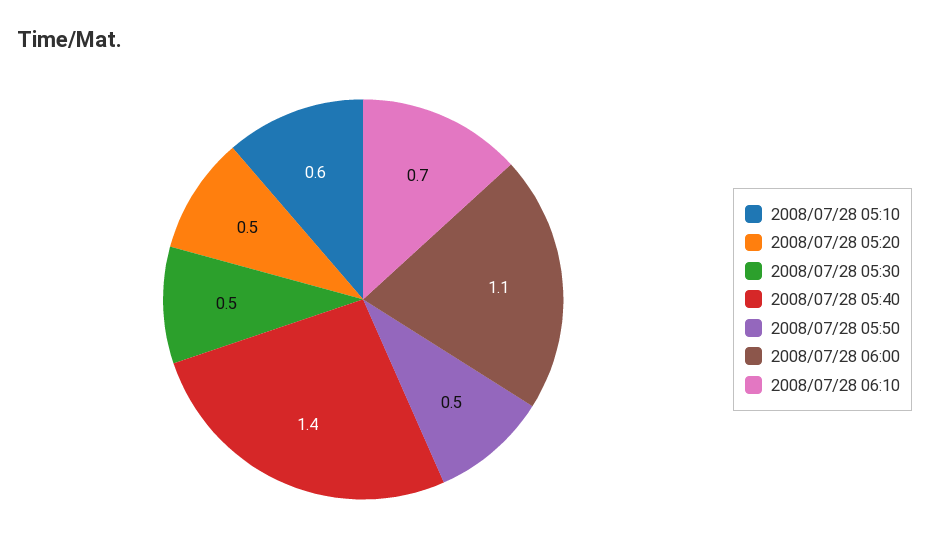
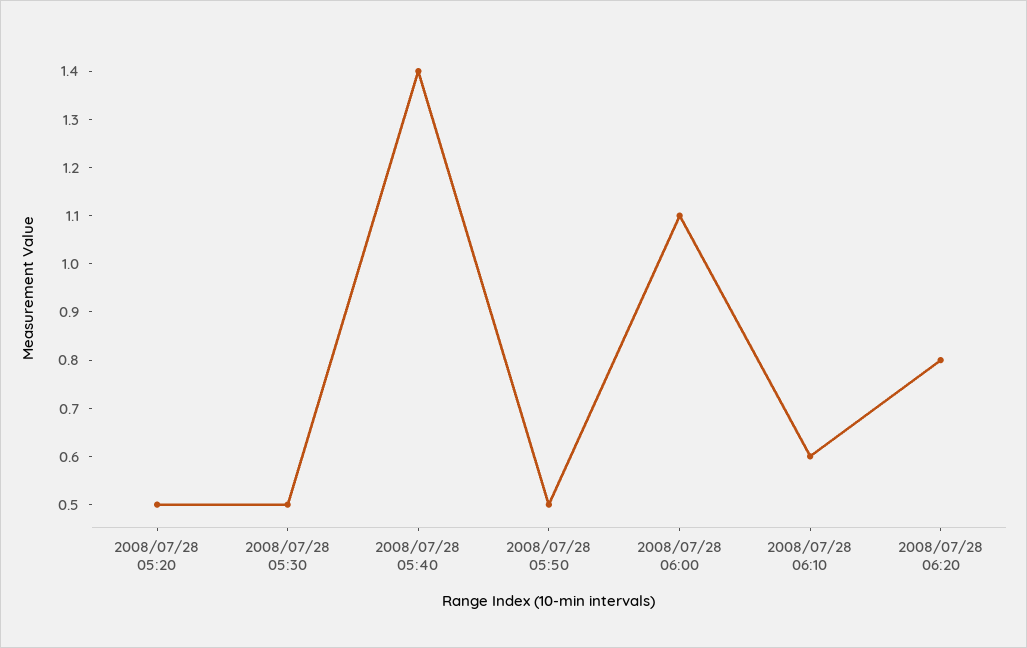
2008/07/28 05:10: 0.6 -> none
2008/07/28 06:10: 0.7 -> 0.6
2008/07/28 06:20: none -> 0.8

